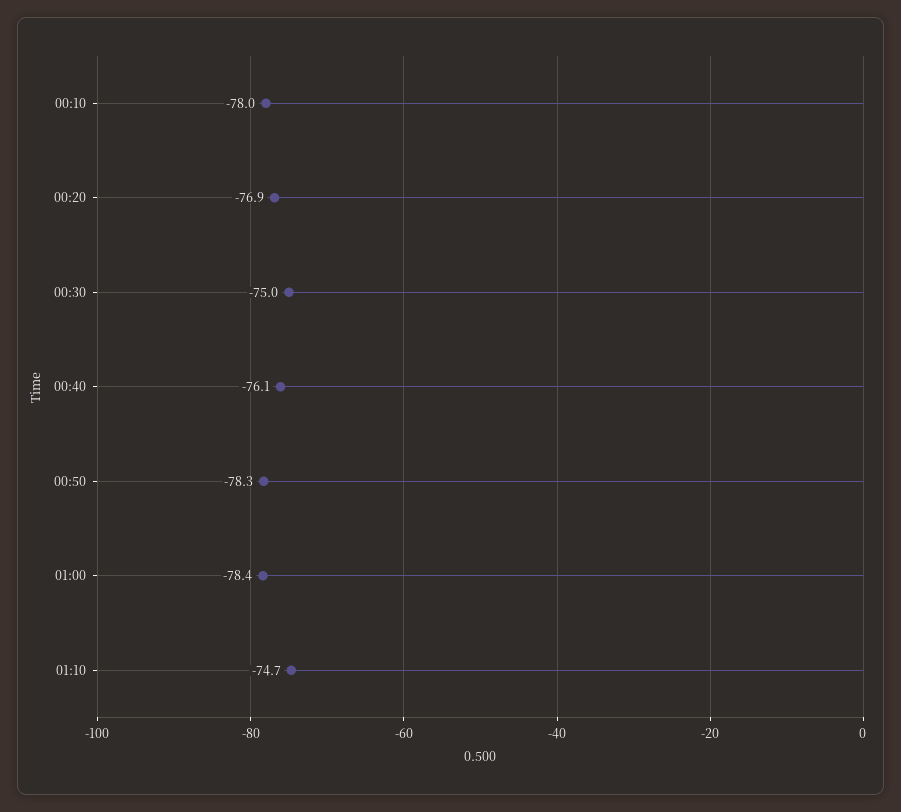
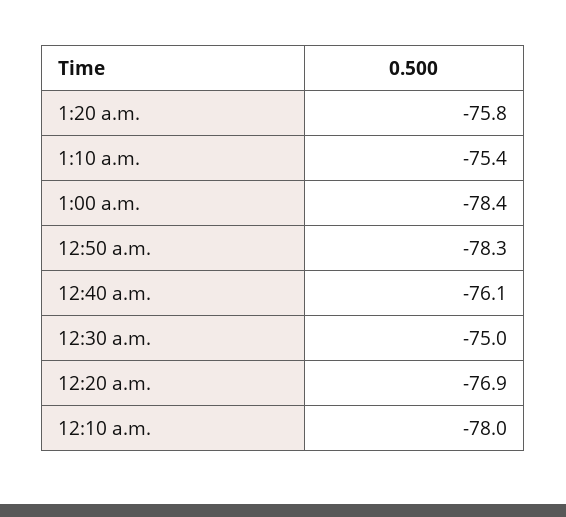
01:10: -74.7 -> -75.4
1:20 a.m.: none -> -75.8

